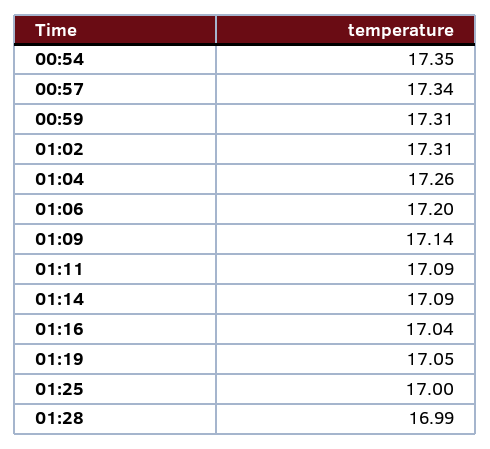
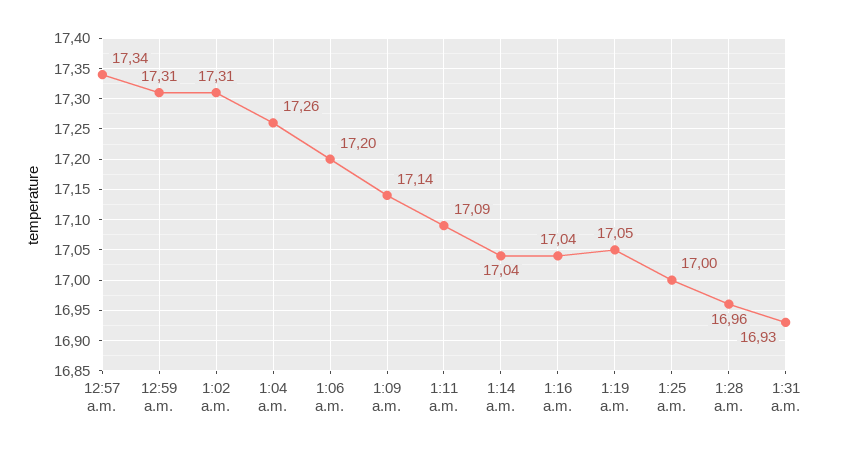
00:54: 17.35 -> none
01:14: 17.09 -> 17.04
01:28: 16.99 -> 16.96
1:31 a.m.: none -> 16.93

